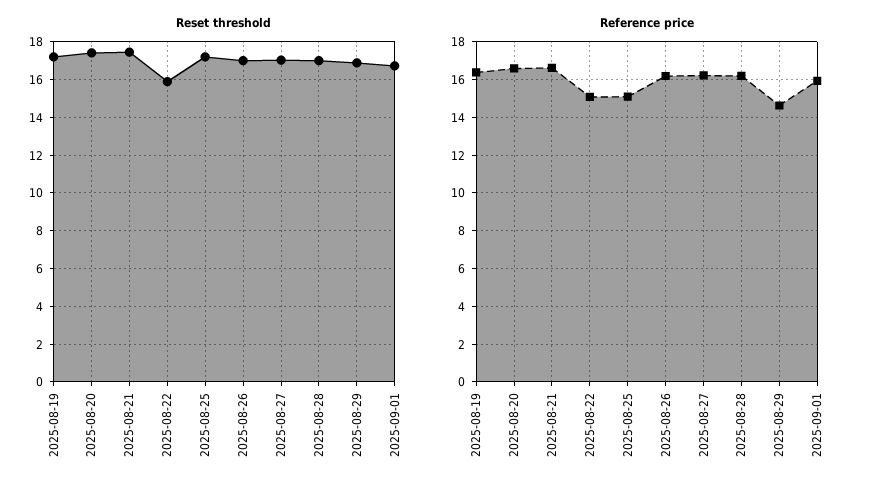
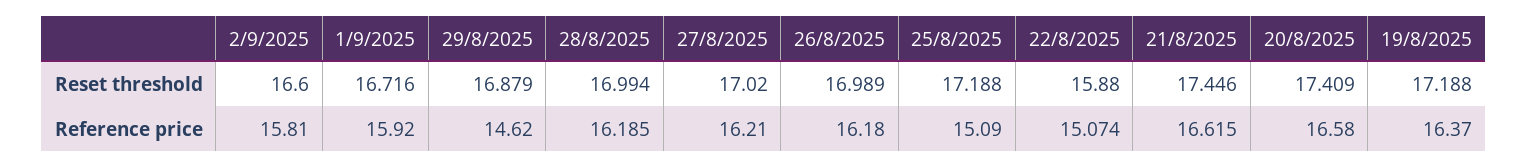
Reset threshold, 2/9/2025: none -> 16.6
Reference price, 2/9/2025: none -> 15.81

